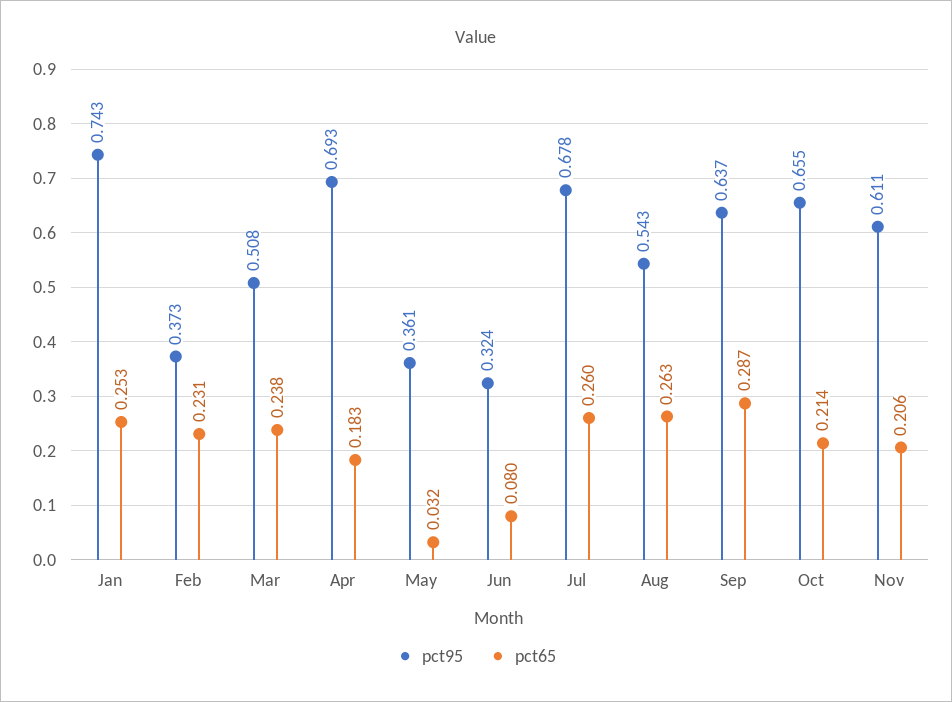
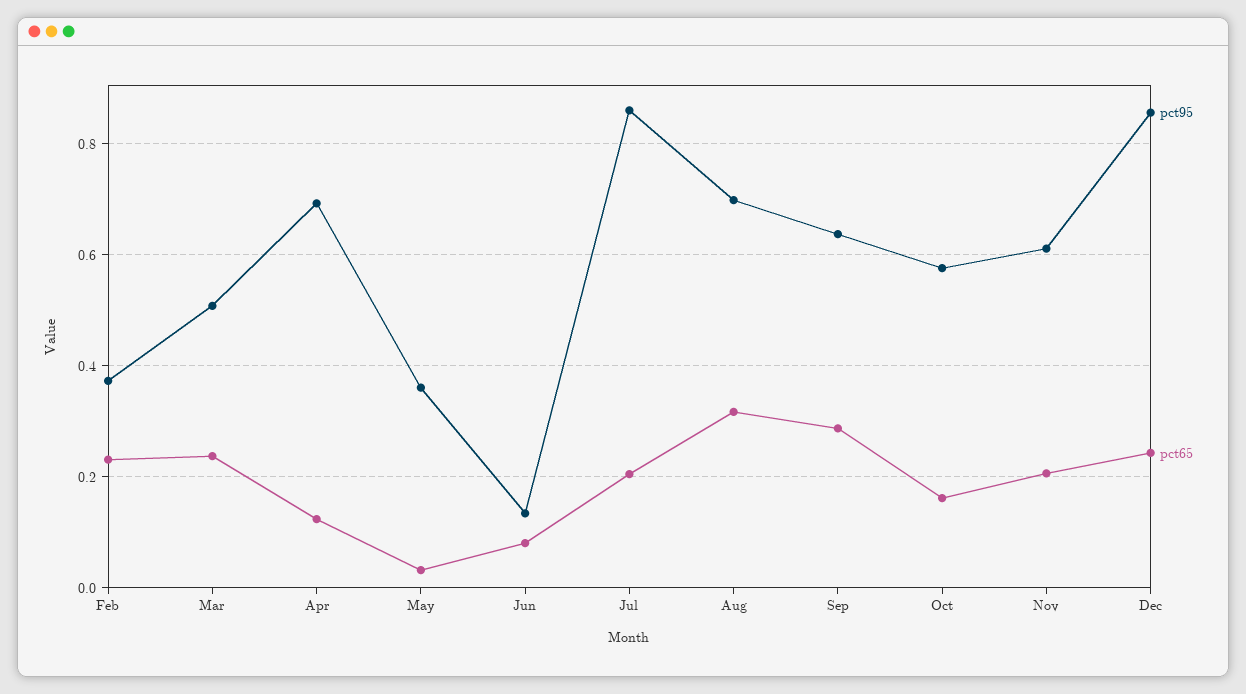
pct95, Jan: 0.743 -> none
pct65, Jan: 0.253 -> none
pct65, Apr: 0.183 -> 0.12
pct95, Jun: 0.324 -> 0.14
pct95, Jul: 0.678 -> 0.86
pct65, Jul: 0.26 -> 0.2
pct95, Aug: 0.543 -> 0.7
pct65, Aug: 0.263 -> 0.32
pct95, Oct: 0.655 -> 0.58
pct65, Oct: 0.214 -> 0.16
pct95, Dec: none -> 0.86
pct65, Dec: none -> 0.24

